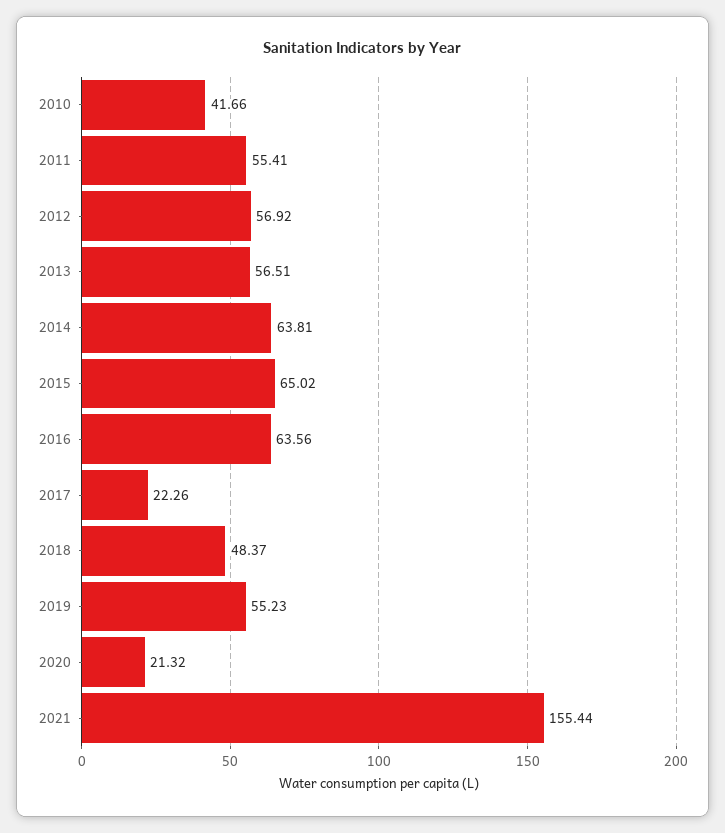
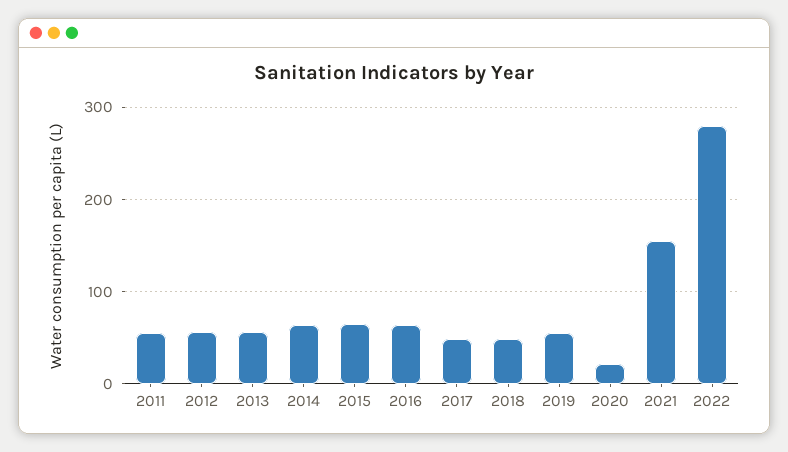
2010: 41.66 -> none
2017: 22.26 -> 50
2022: none -> 280

